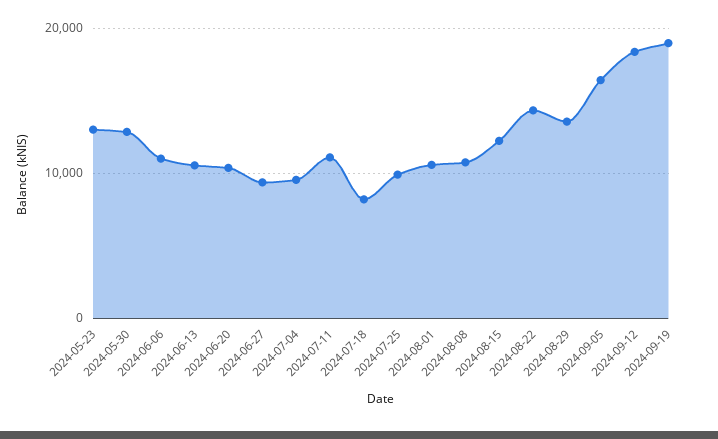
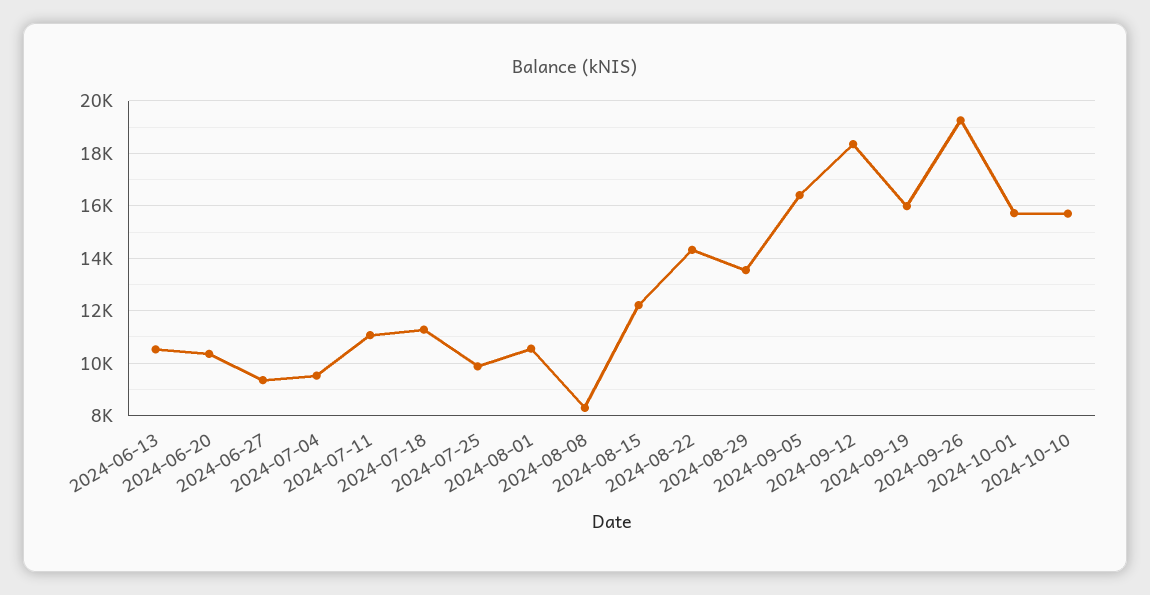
2024-05-23: 13000 -> none
2024-05-30: 13000 -> none
2024-06-06: 11000 -> none
2024-07-18: 8000 -> 11250
2024-08-08: 11000 -> 8250
2024-09-19: 19000 -> 16000
2024-09-26: none -> 19250
2024-10-01: none -> 15750
2024-10-10: none -> 15750

